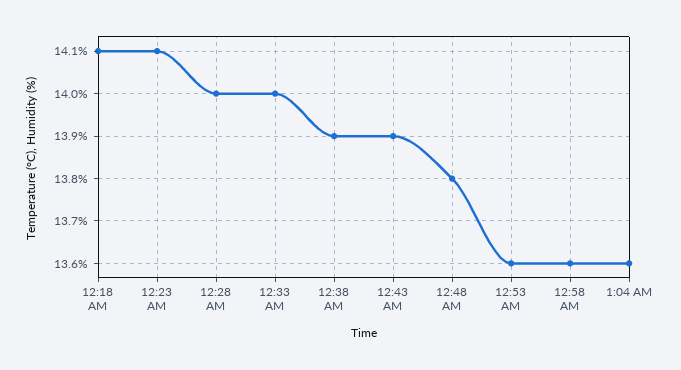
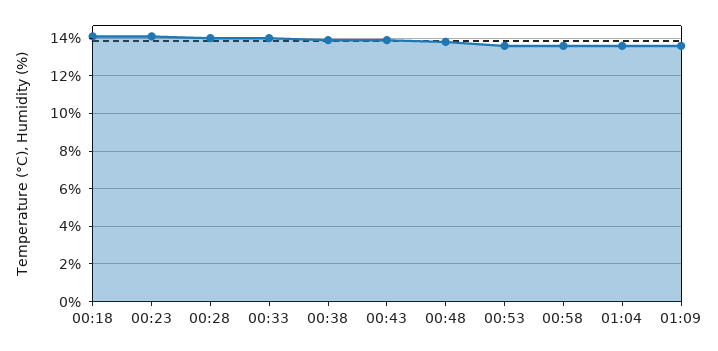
01:09: none -> 13.5

